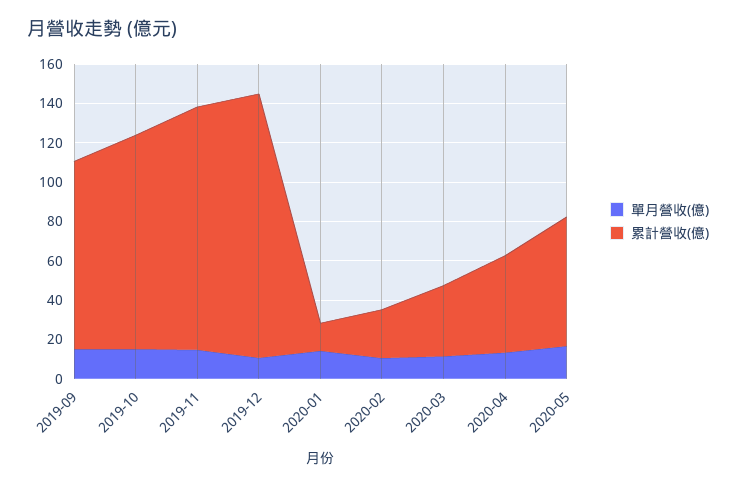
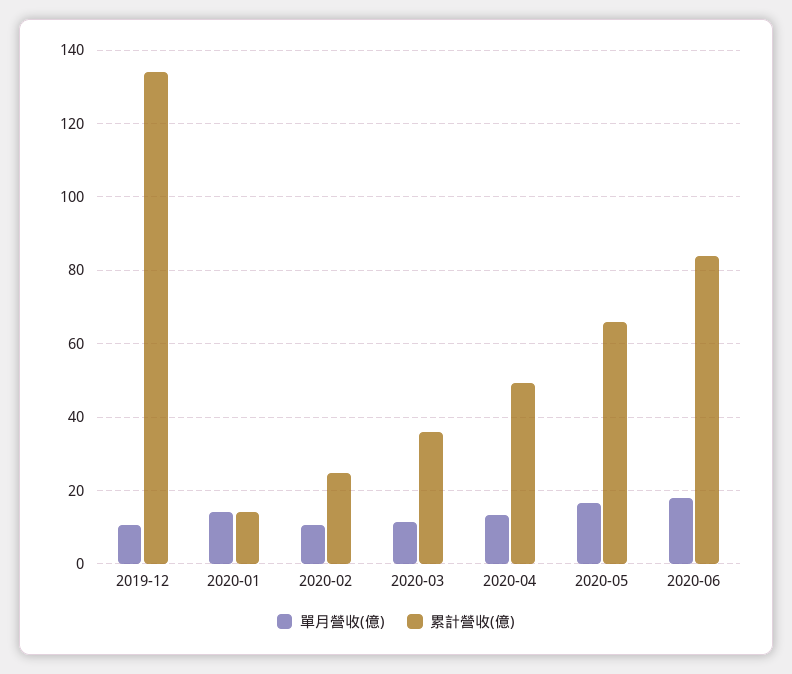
單月營收(億), 2019-09: 15 -> none
累計營收(億), 2019-09: 95 -> none
單月營收(億), 2019-10: 15 -> none
累計營收(億), 2019-10: 110 -> none
單月營收(億), 2019-11: 15 -> none
累計營收(億), 2019-11: 125 -> none
單月營收(億), 2020-06: none -> 18
累計營收(億), 2020-06: none -> 84

